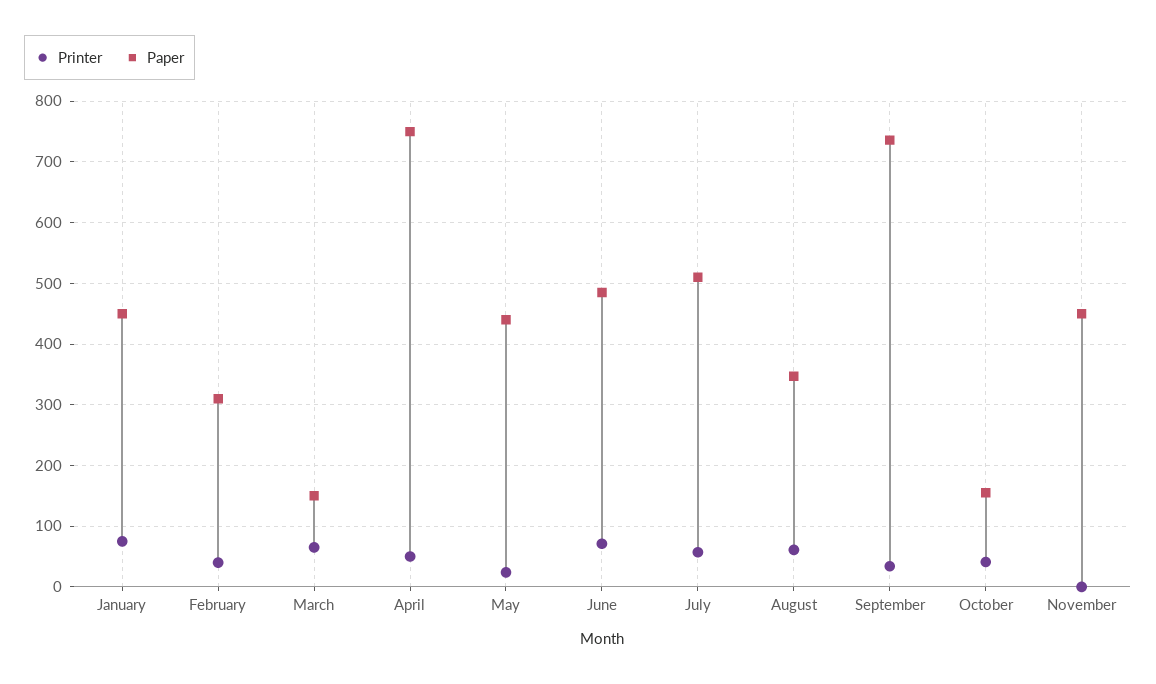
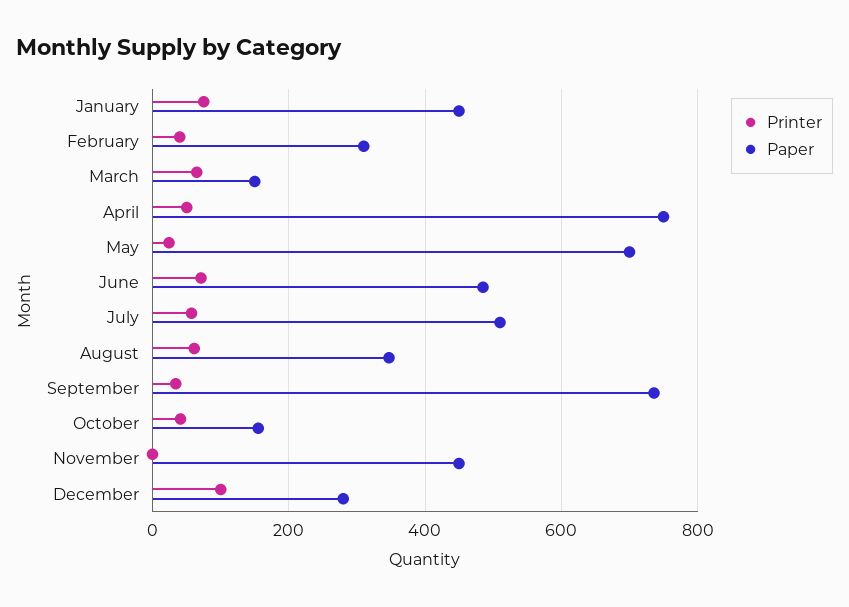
Paper, May: 440 -> 700
Printer, December: none -> 100
Paper, December: none -> 280

